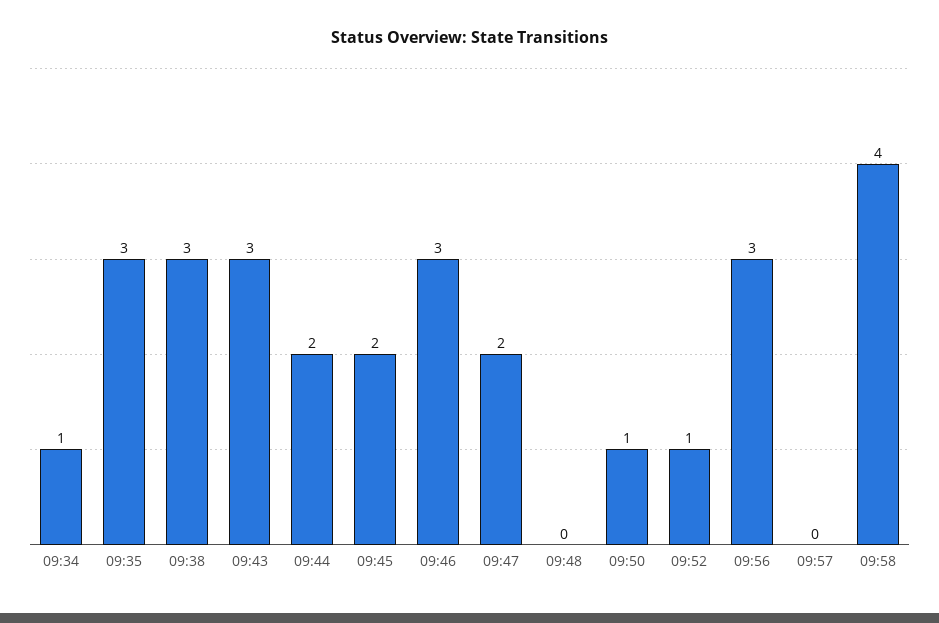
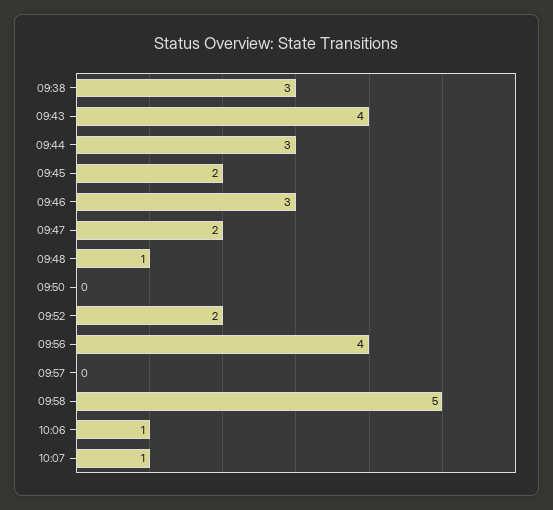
09:34: 1 -> none
09:35: 3 -> none
09:43: 3 -> 4
09:44: 2 -> 3
09:48: 0 -> 1
09:50: 1 -> 0
09:52: 1 -> 2
09:56: 3 -> 4
09:58: 4 -> 5
10:06: none -> 1
10:07: none -> 1

